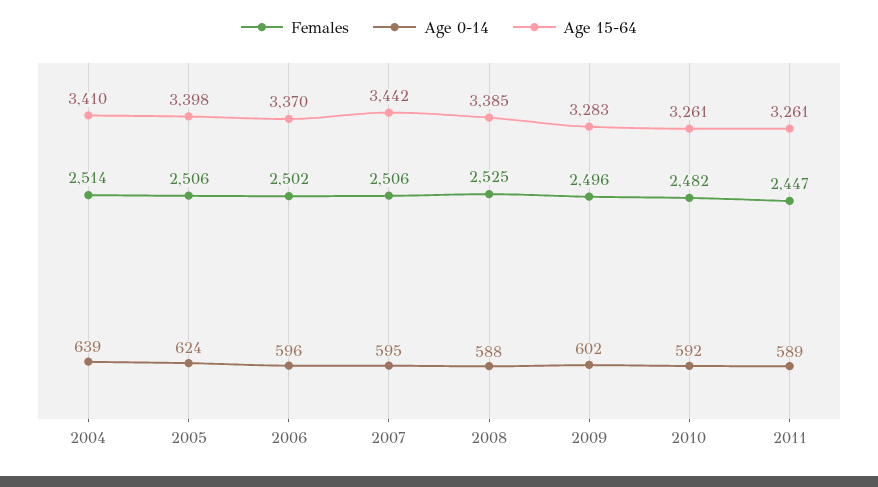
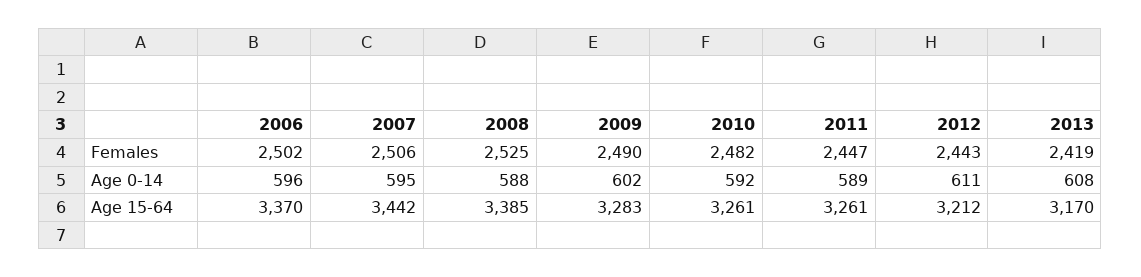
Females, 2004: 2514 -> none
Age 0-14, 2004: 639 -> none
Age 15-64, 2004: 3410 -> none
Females, 2005: 2506 -> none
Age 0-14, 2005: 624 -> none
Age 15-64, 2005: 3398 -> none
Females, 2009: 2496 -> 2490
Females, 2012: none -> 2443
Females, 2013: none -> 2419
Age 0-14, 2012: none -> 611
Age 0-14, 2013: none -> 608
Age 15-64, 2012: none -> 3212
Age 15-64, 2013: none -> 3170

